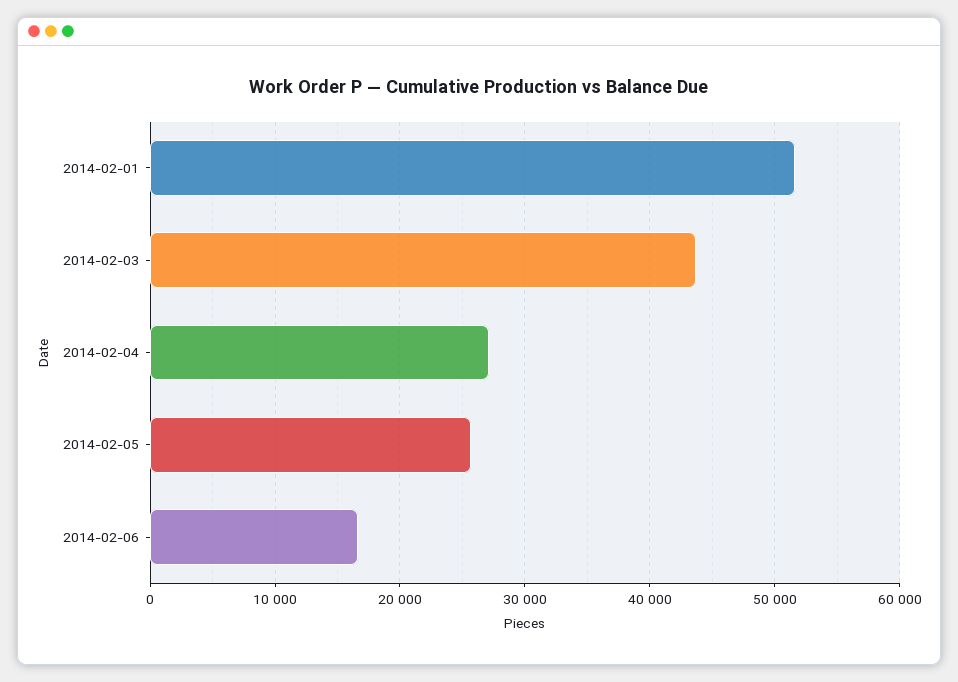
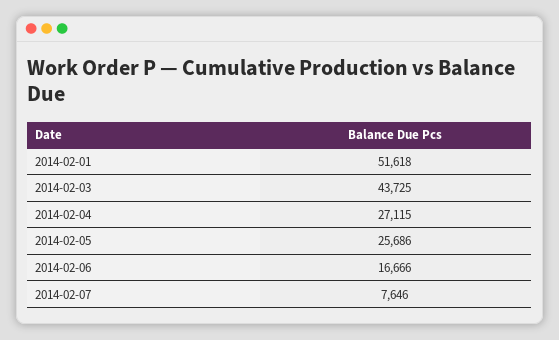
2014-02-07: none -> 7646

